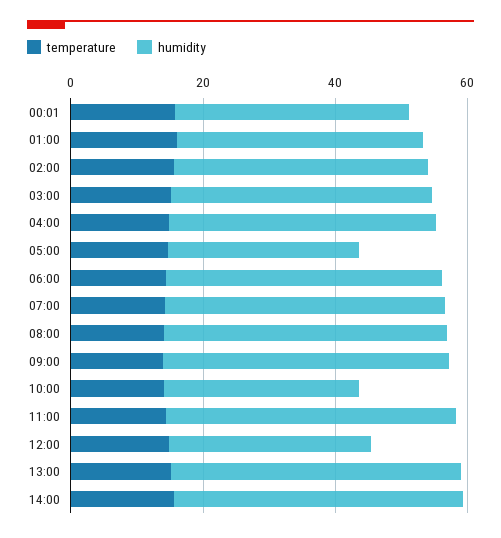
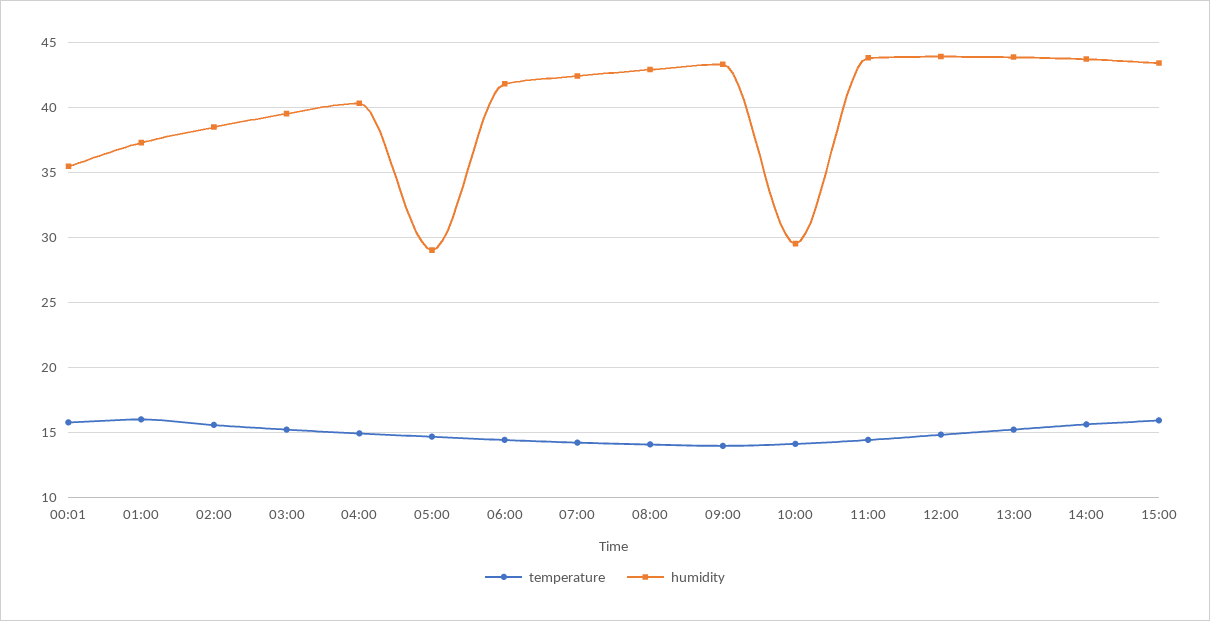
humidity, 12:00: 30 -> 44
temperature, 15:00: none -> 16
humidity, 15:00: none -> 43.5

